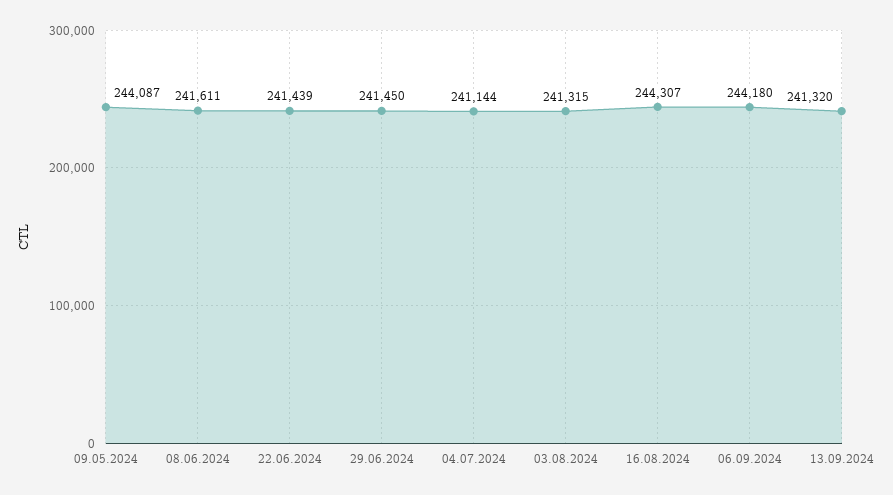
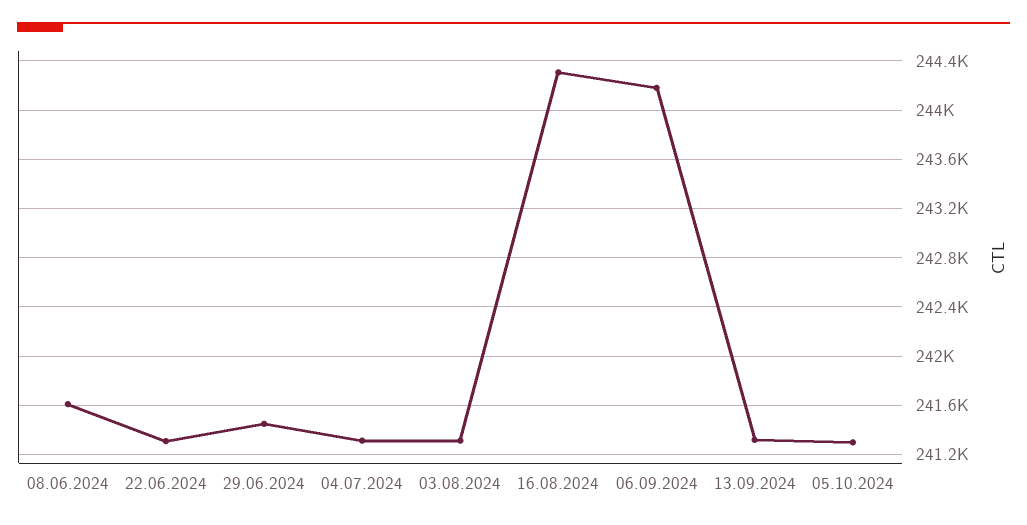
09.05.2024: 244087 -> none
22.06.2024: 241439 -> 241300
04.07.2024: 241144 -> 241300
05.10.2024: none -> 241300

